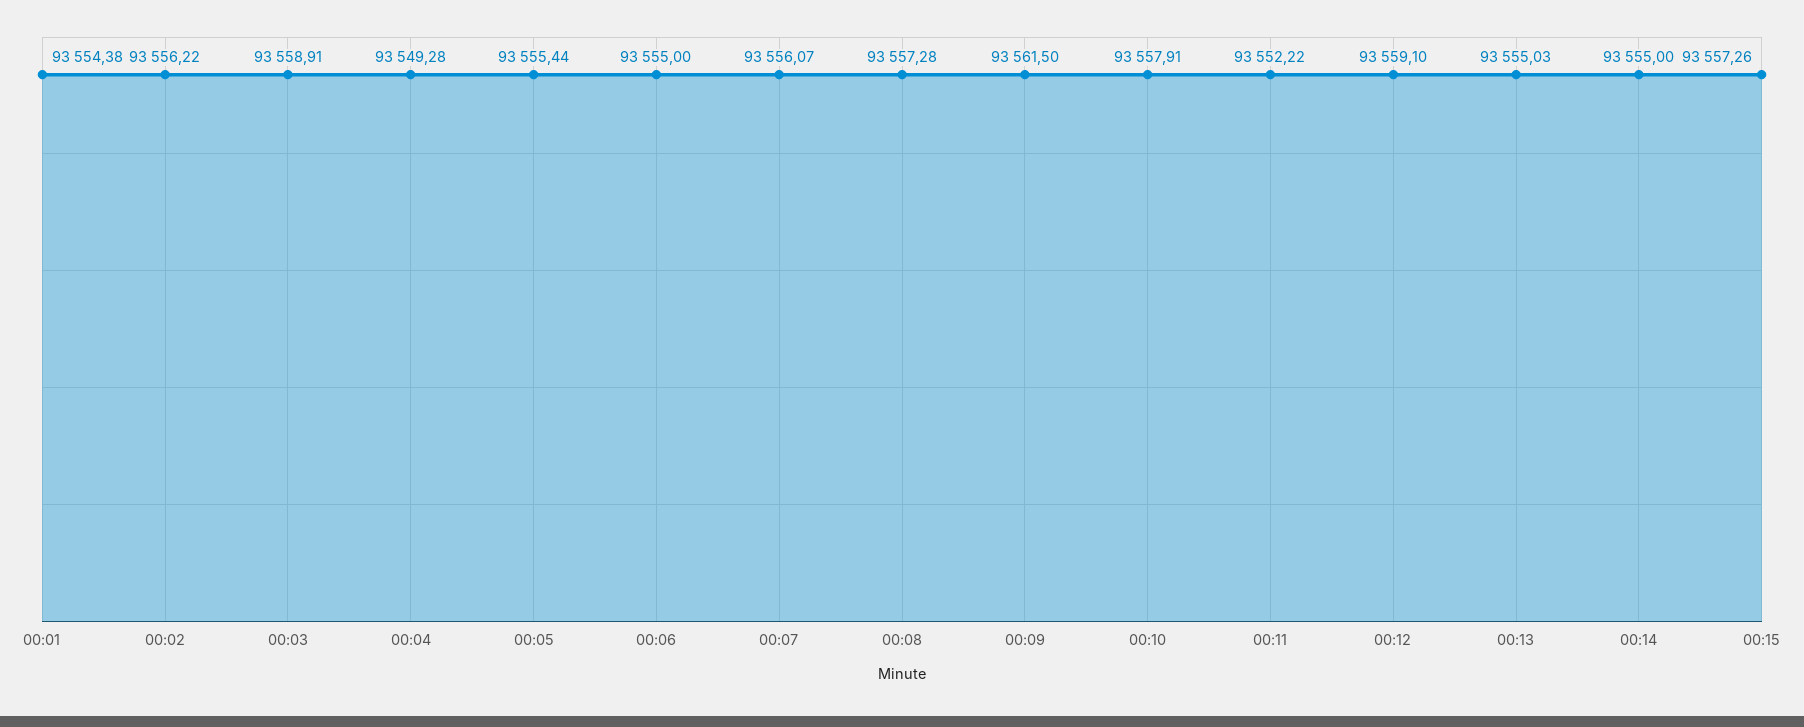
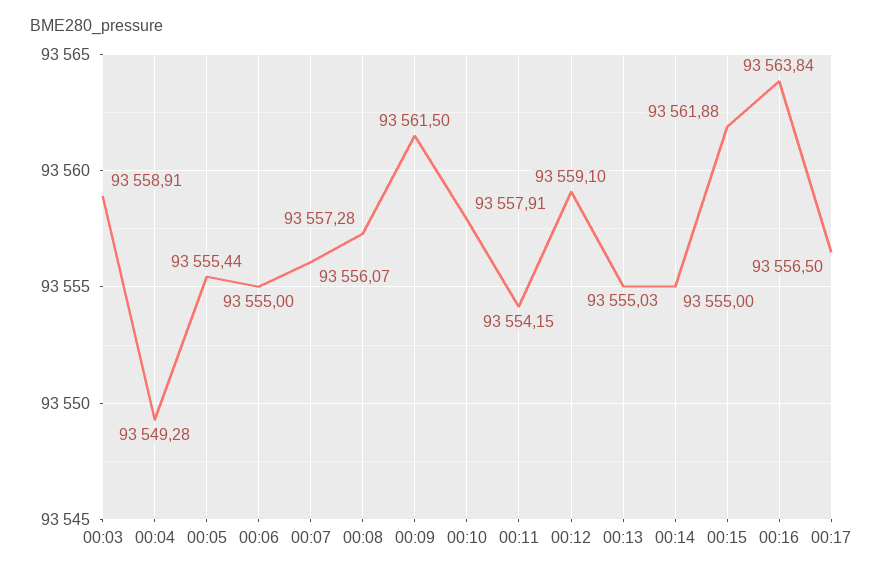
00:01: 93554.38 -> none
00:02: 93556.22 -> none
00:11: 93552.22 -> 93554.15
00:15: 93557.26 -> 93561.88
00:16: none -> 93563.84
00:17: none -> 93556.5

